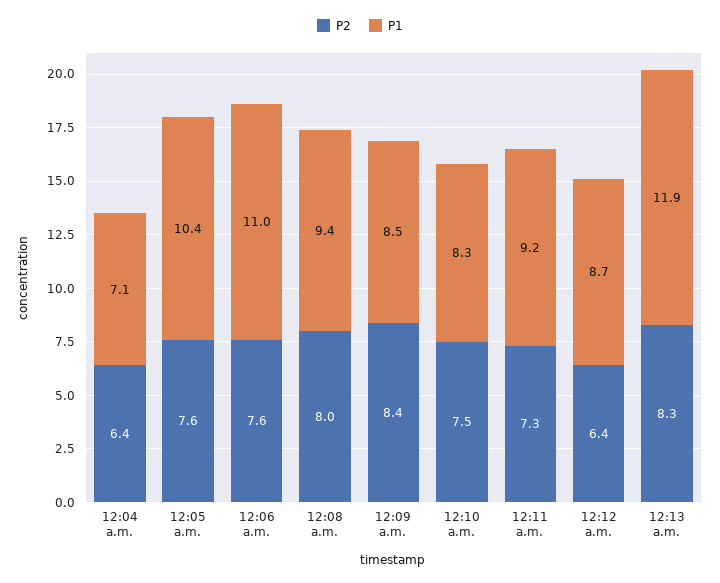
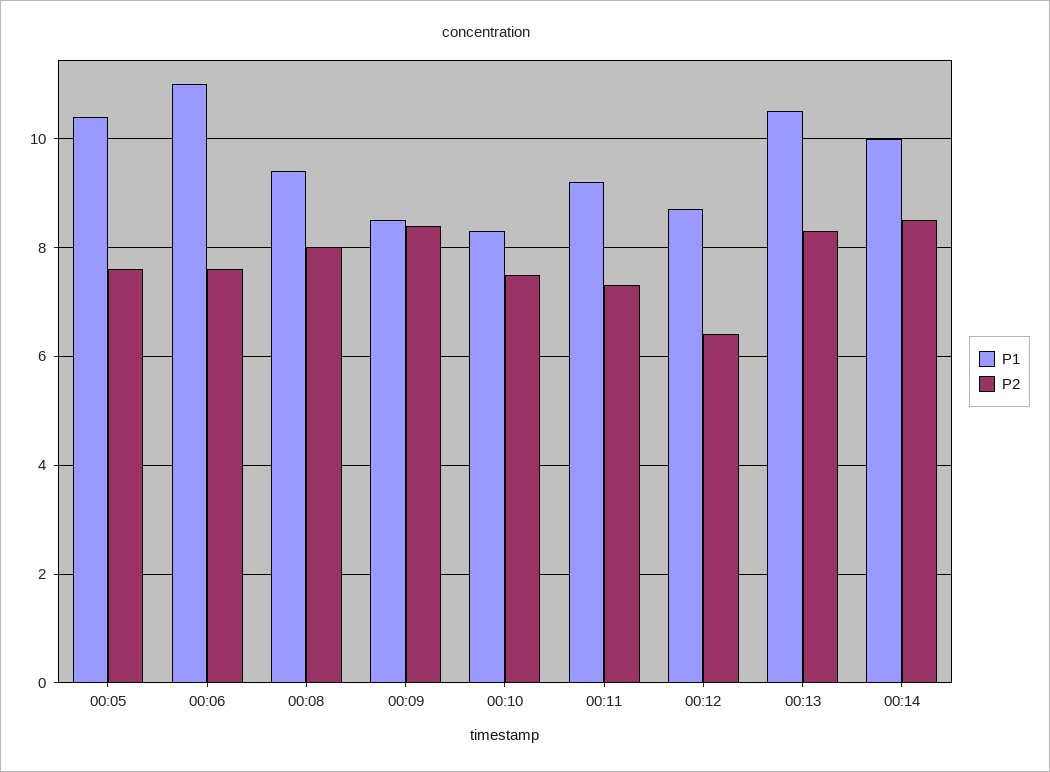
P2, 12:04 a.m.: 6.4 -> none
P1, 12:04 a.m.: 7.1 -> none
P1, 12:13 a.m.: 11.9 -> 10.5
P1, 00:14: none -> 10
P2, 00:14: none -> 8.5

